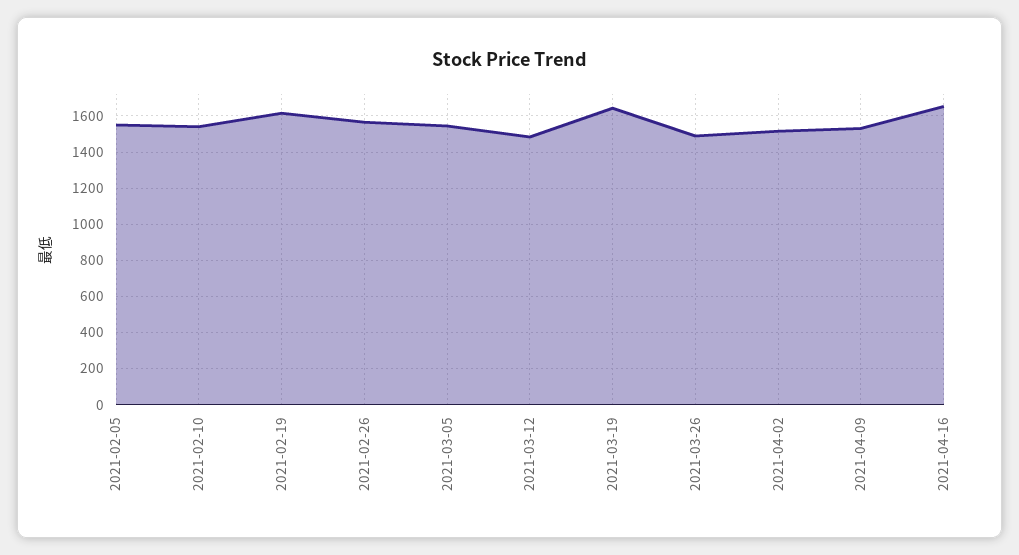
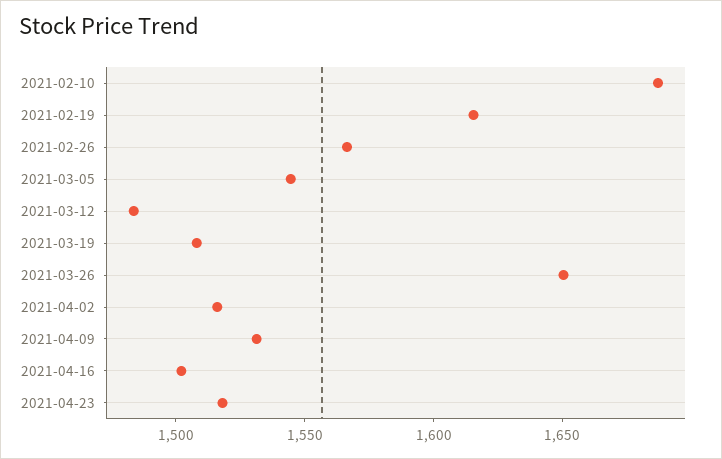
2021-02-05: 1550 -> none
2021-02-10: 1550 -> 1690
2021-03-19: 1650 -> 1510
2021-03-26: 1500 -> 1650
2021-04-16: 1650 -> 1500
2021-04-23: none -> 1520

